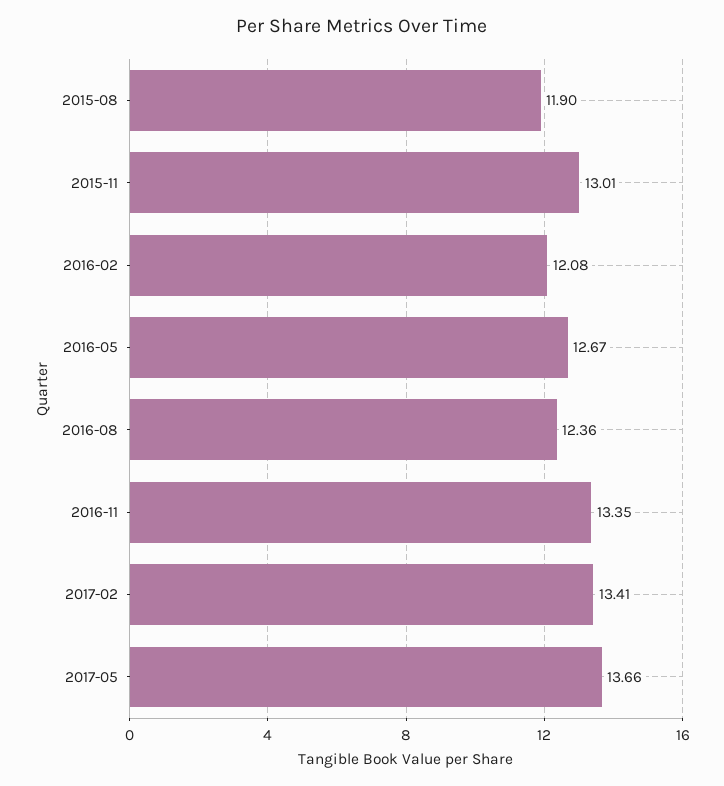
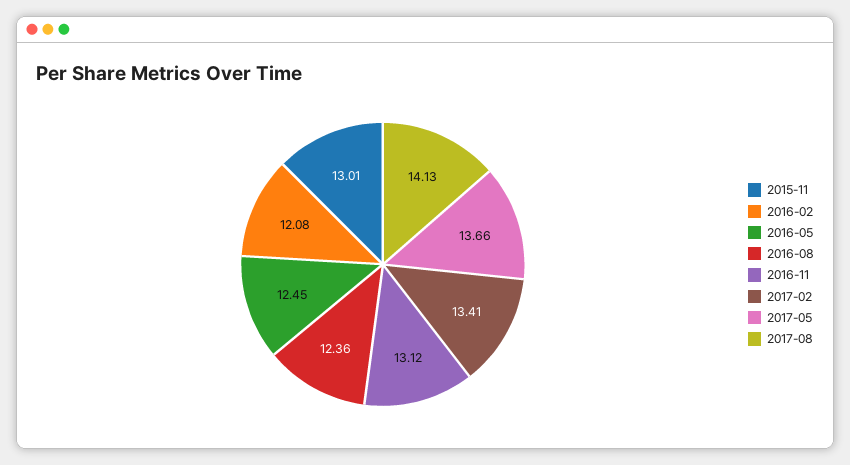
2015-08: 11.9 -> none
2016-05: 12.67 -> 12.45
2016-11: 13.35 -> 13.12
2017-08: none -> 14.13

